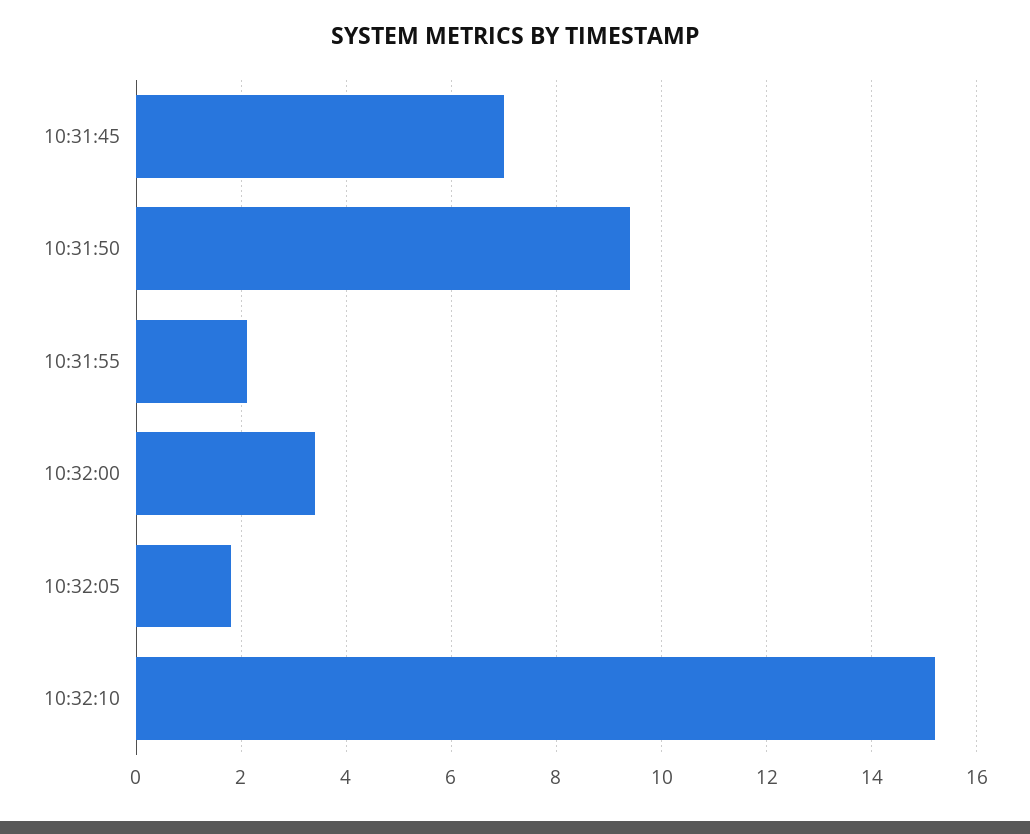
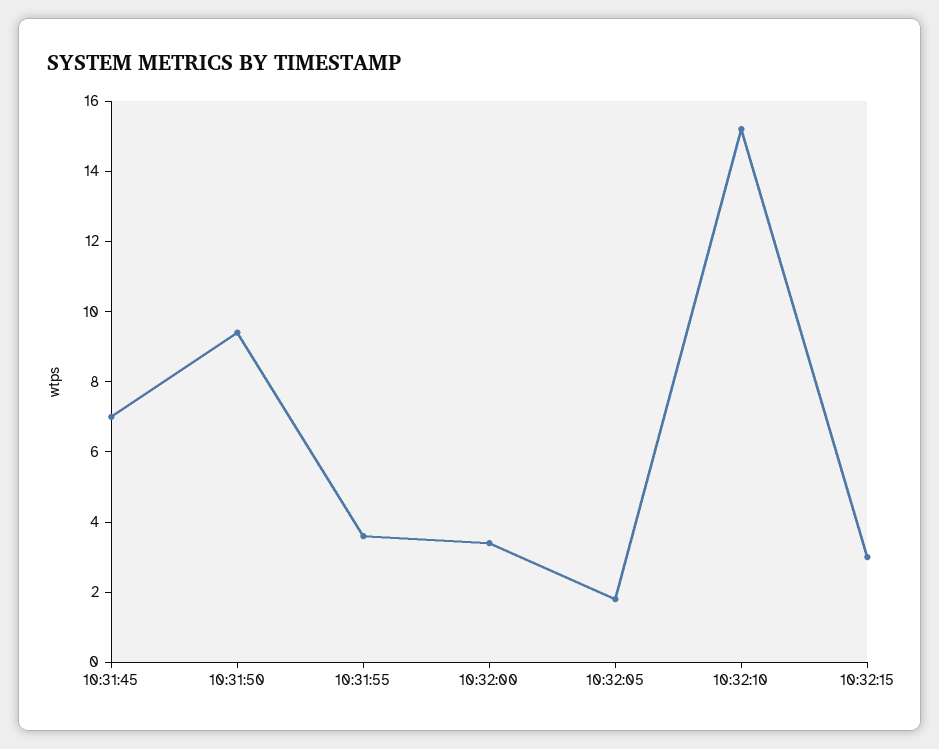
10:31:55: 2 -> 3.5
10:32:15: none -> 3

